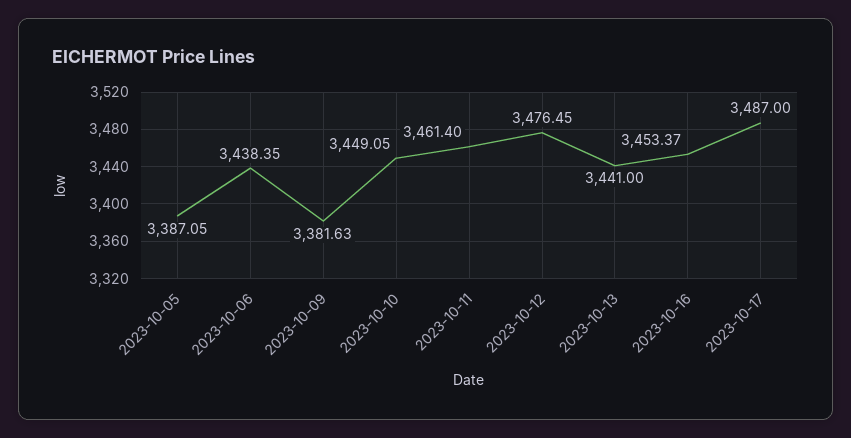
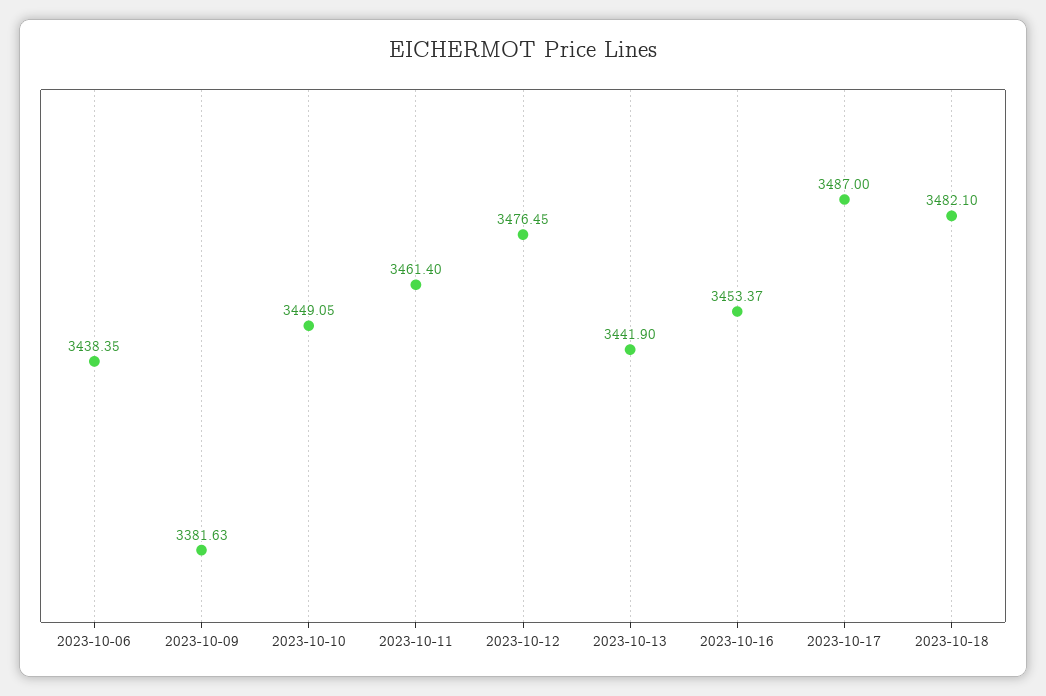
2023-10-05: 3387.05 -> none
2023-10-13: 3441 -> 3441.9
2023-10-18: none -> 3482.1

